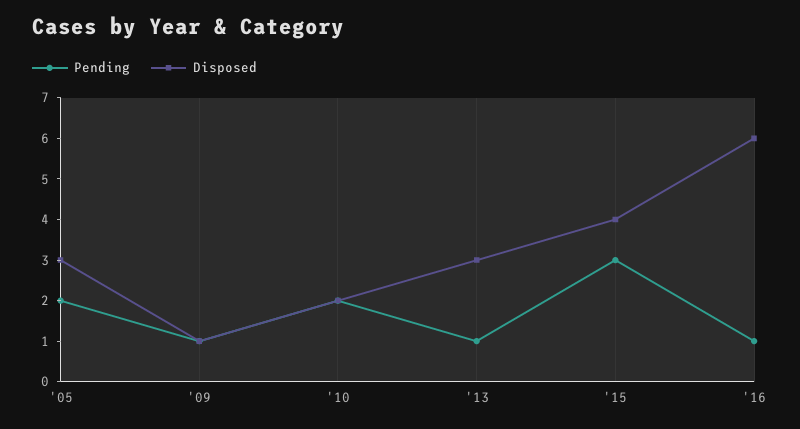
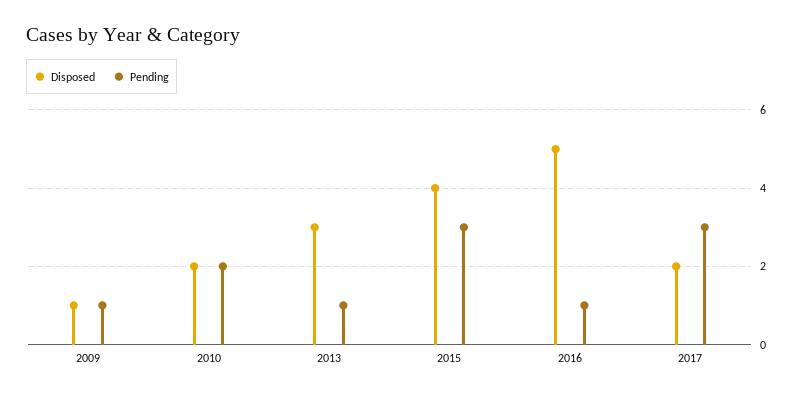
Pending, '05: 2 -> none
Disposed, '05: 3 -> none
Disposed, '16: 6 -> 5
Disposed, 2017: none -> 2
Pending, 2017: none -> 3

